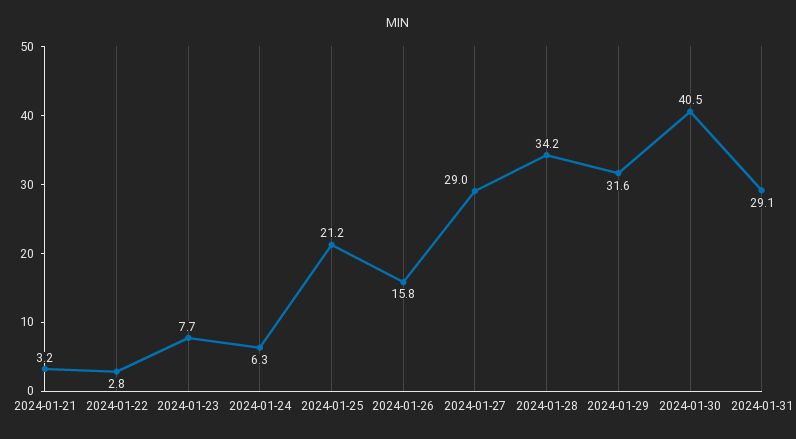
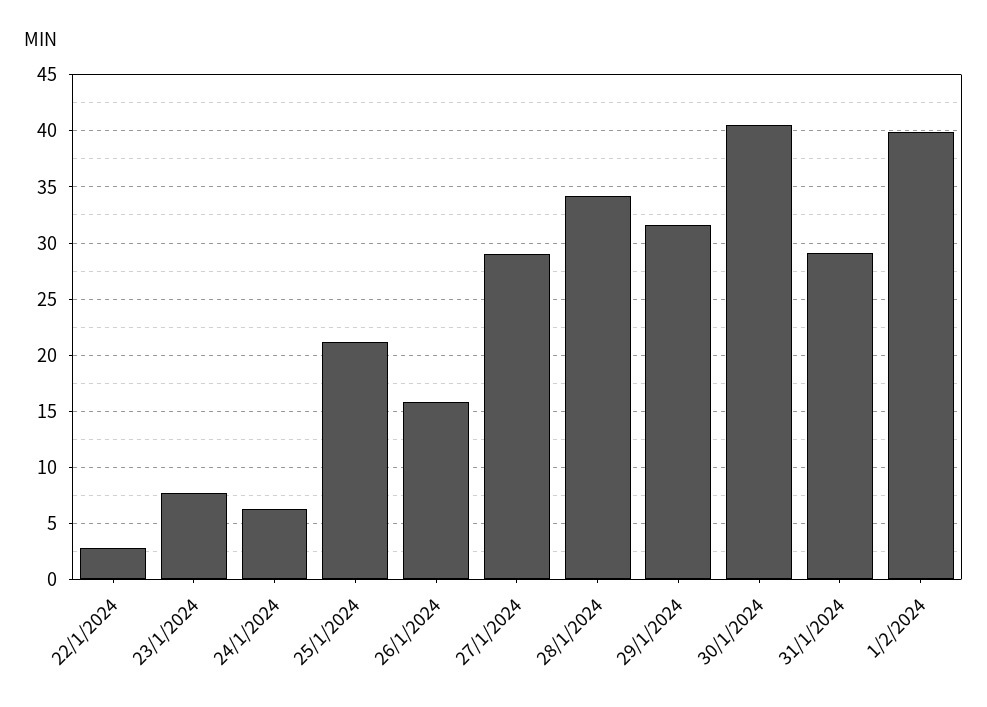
2024-01-21: 3.2 -> none
1/2/2024: none -> 40

